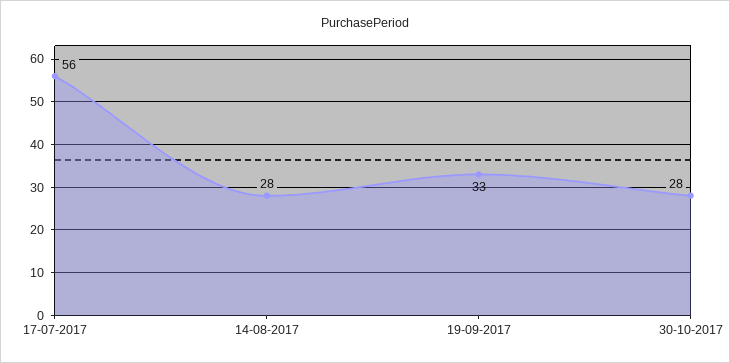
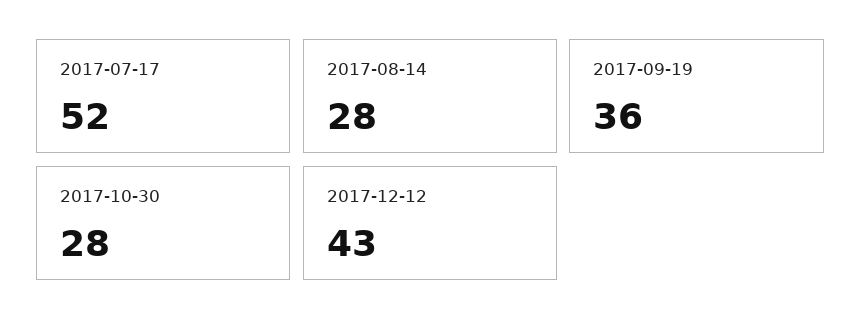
17-07-2017: 56 -> 52
19-09-2017: 33 -> 36
2017-12-12: none -> 43

